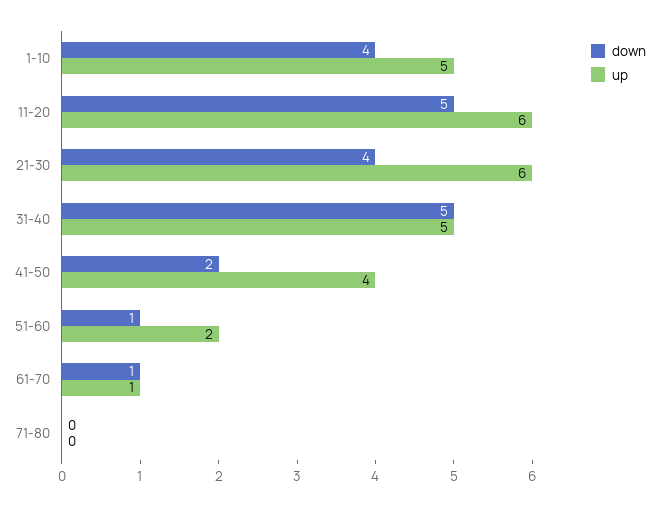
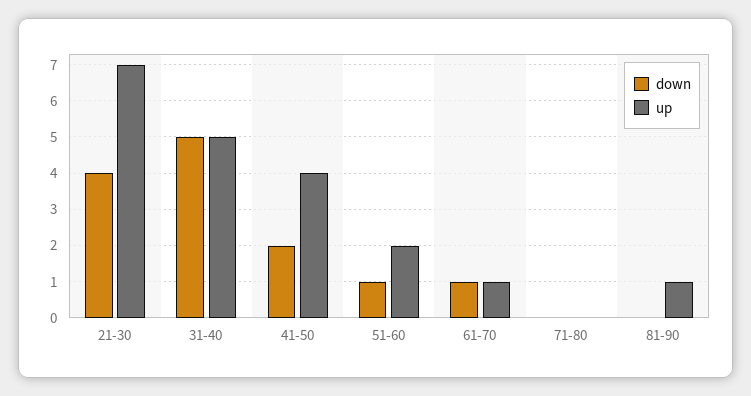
down, 1-10: 4 -> none
up, 1-10: 5 -> none
down, 11-20: 5 -> none
up, 11-20: 6 -> none
up, 21-30: 6 -> 7
down, 81-90: none -> 0
up, 81-90: none -> 1

